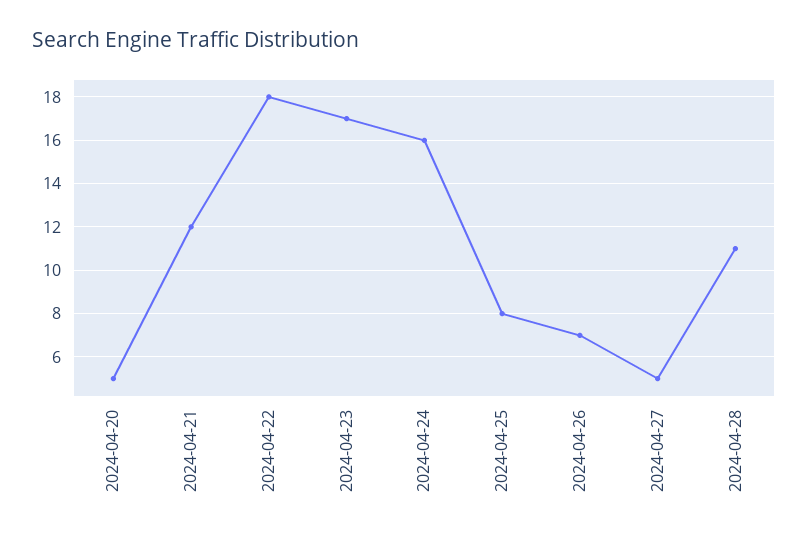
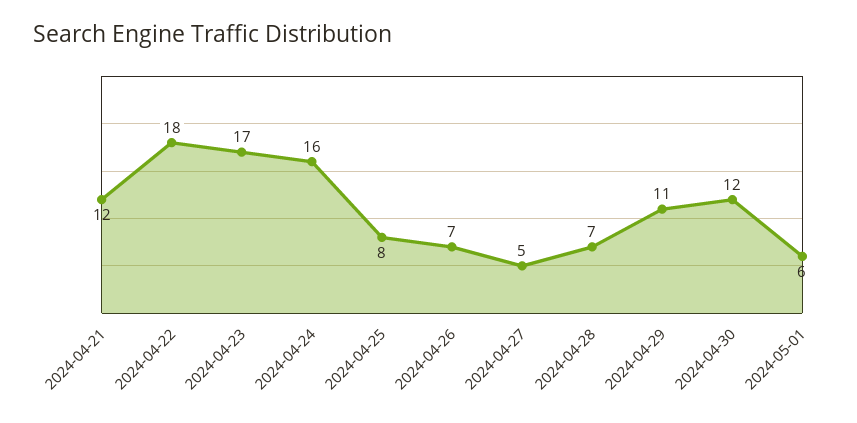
2024-04-20: 5 -> none
2024-04-28: 11 -> 7
2024-04-29: none -> 11
2024-04-30: none -> 12
2024-05-01: none -> 6

